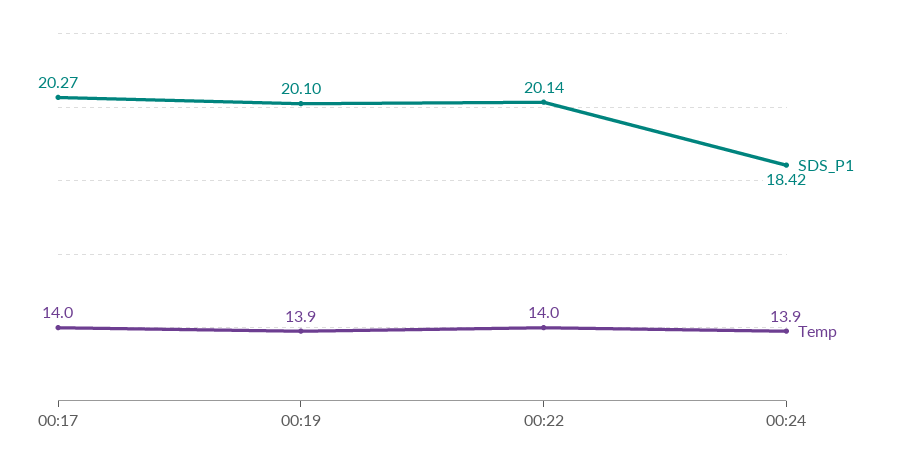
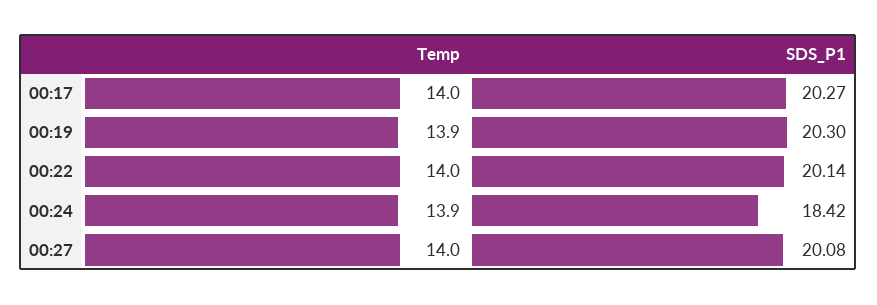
SDS_P1, 00:19: 20.1 -> 20.3
Temp, 00:27: none -> 14
SDS_P1, 00:27: none -> 20.08

